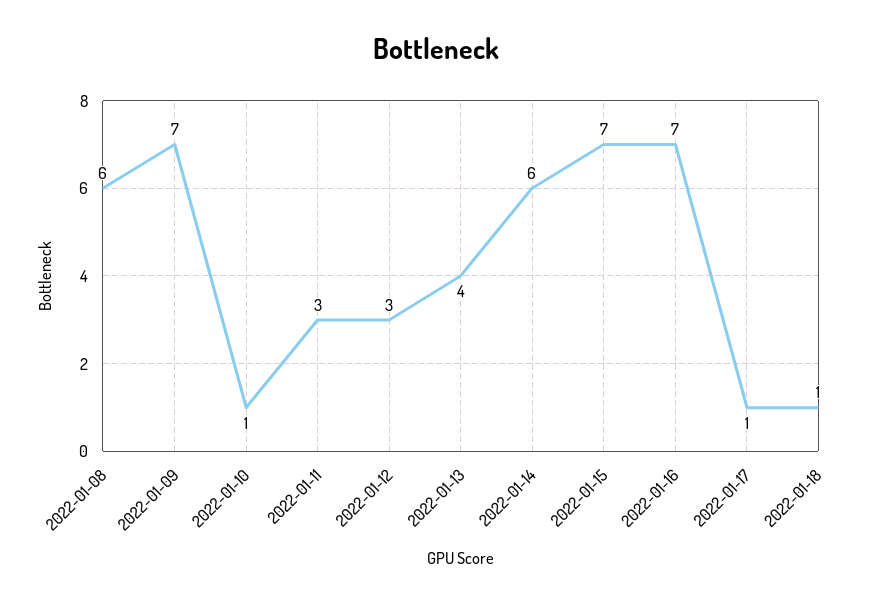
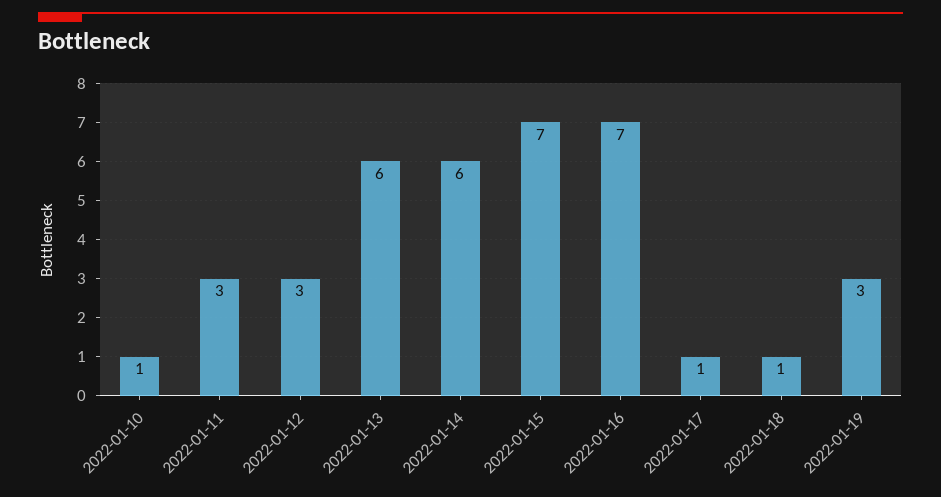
2022-01-08: 6 -> none
2022-01-09: 7 -> none
2022-01-13: 4 -> 6
2022-01-19: none -> 3

